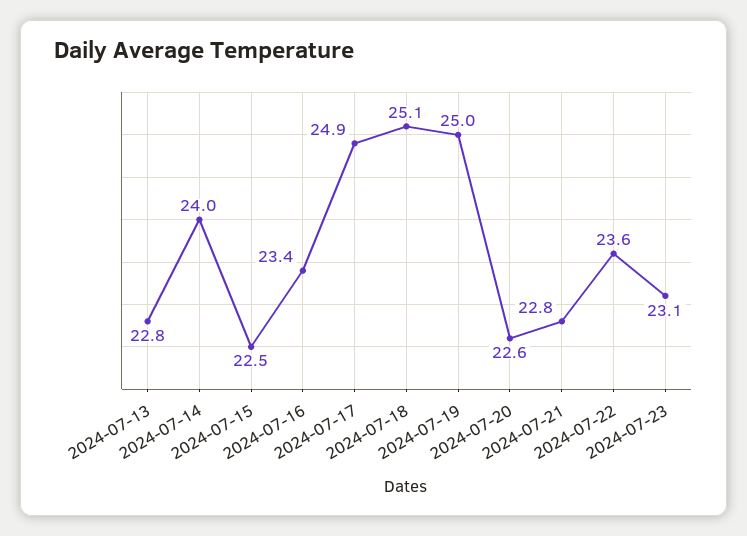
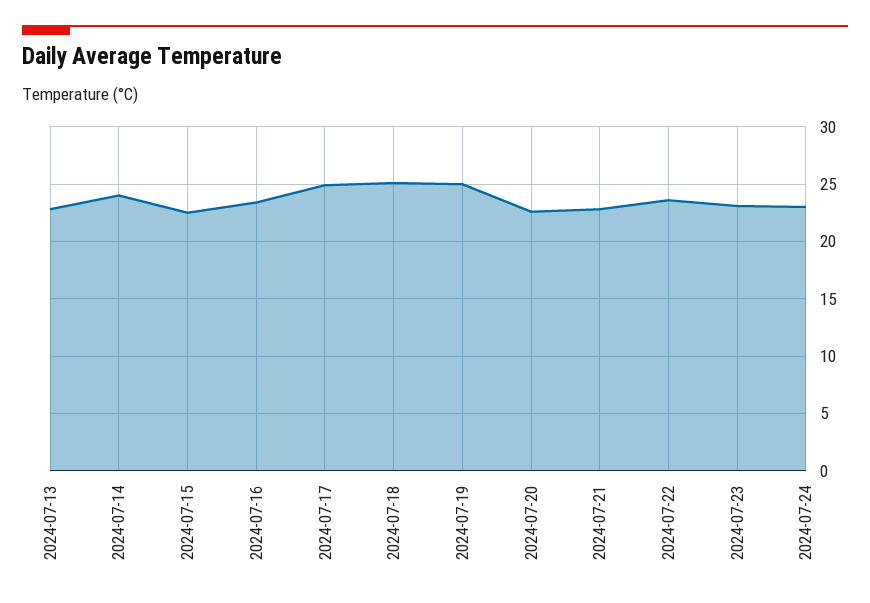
2024-07-24: none -> 23

